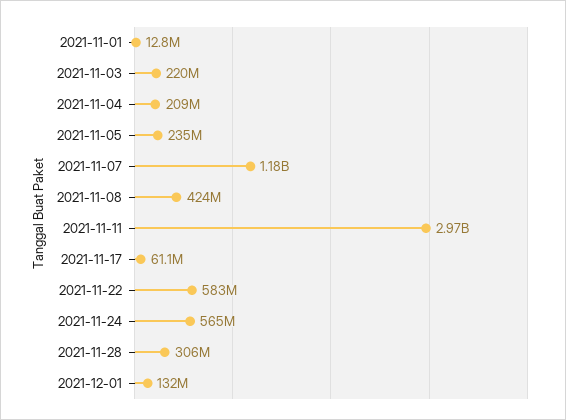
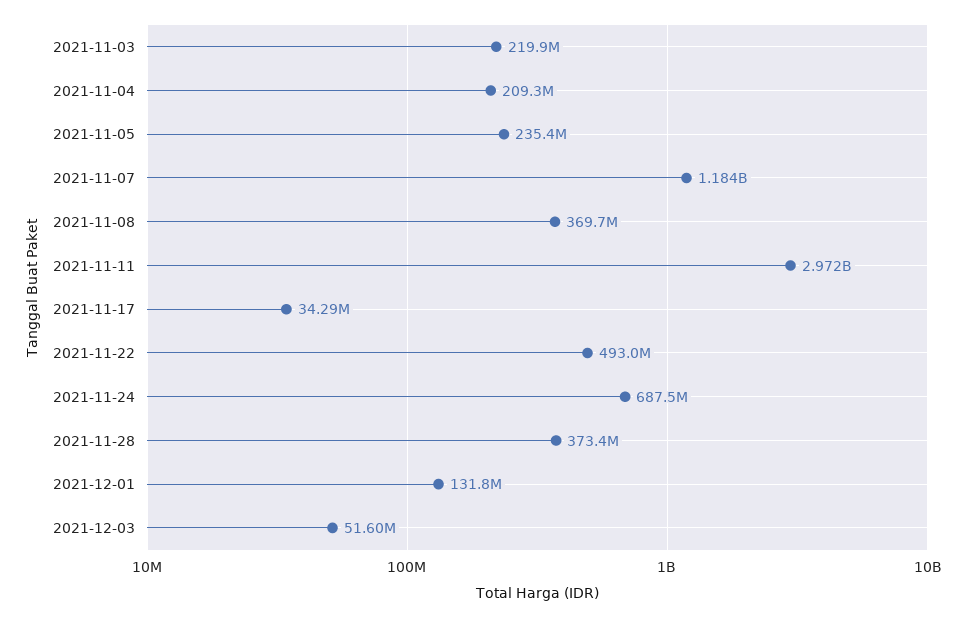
2021-11-01: 12800000 -> none
2021-11-08: 424000000 -> 369700000
2021-11-17: 61100000 -> 34290000
2021-11-22: 583000000 -> 493000000
2021-11-24: 565000000 -> 687500000
2021-11-28: 306000000 -> 373400000
2021-12-03: none -> 51600000

